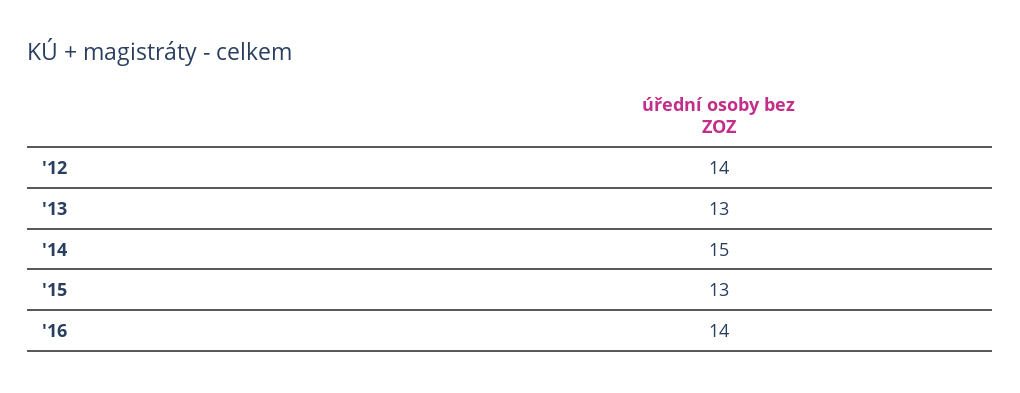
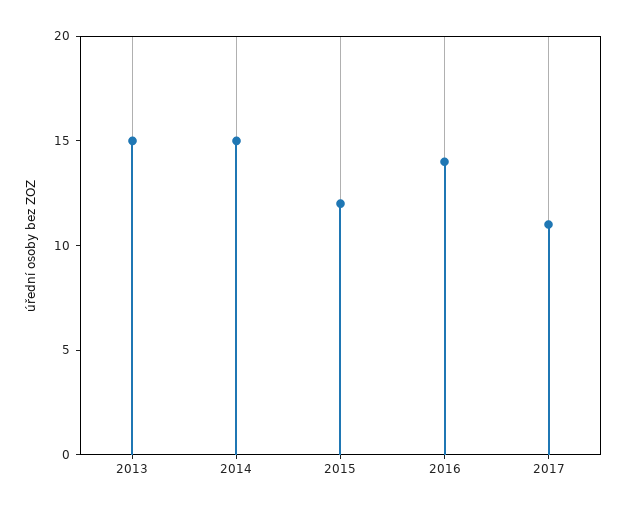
'12: 14 -> none
'13: 13 -> 15
'15: 13 -> 12
2017: none -> 11

